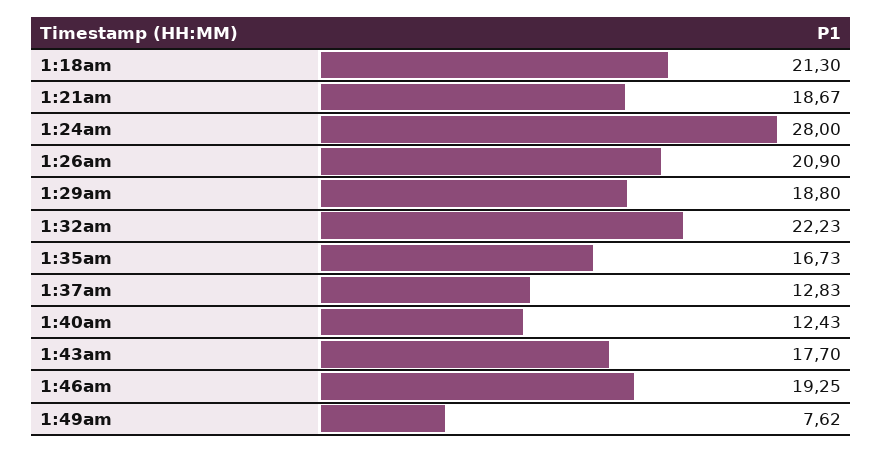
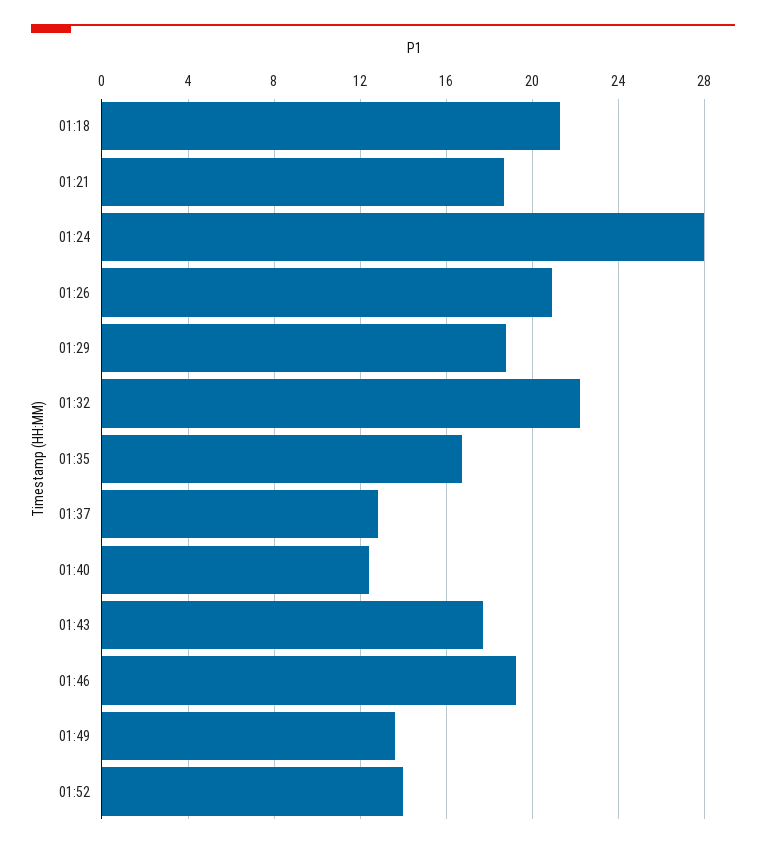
1:49am: 7.62 -> 13.5
01:52: none -> 14

